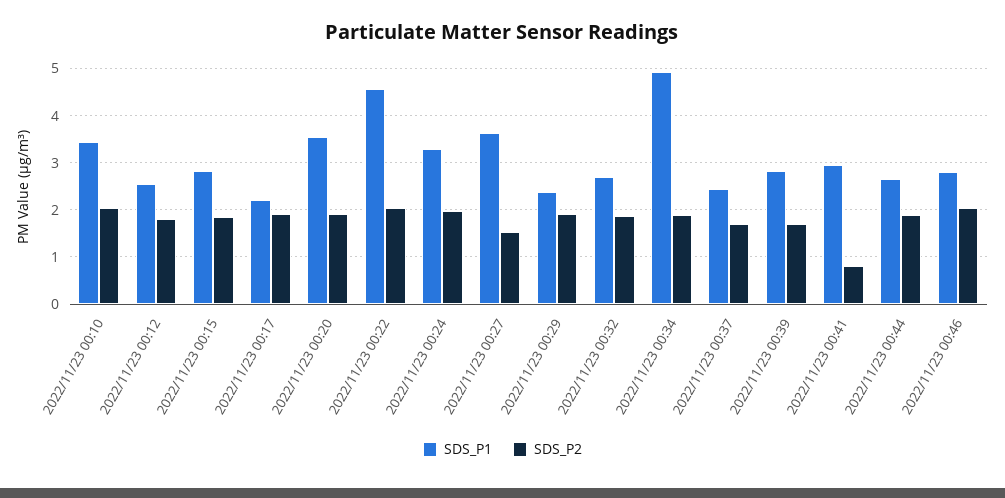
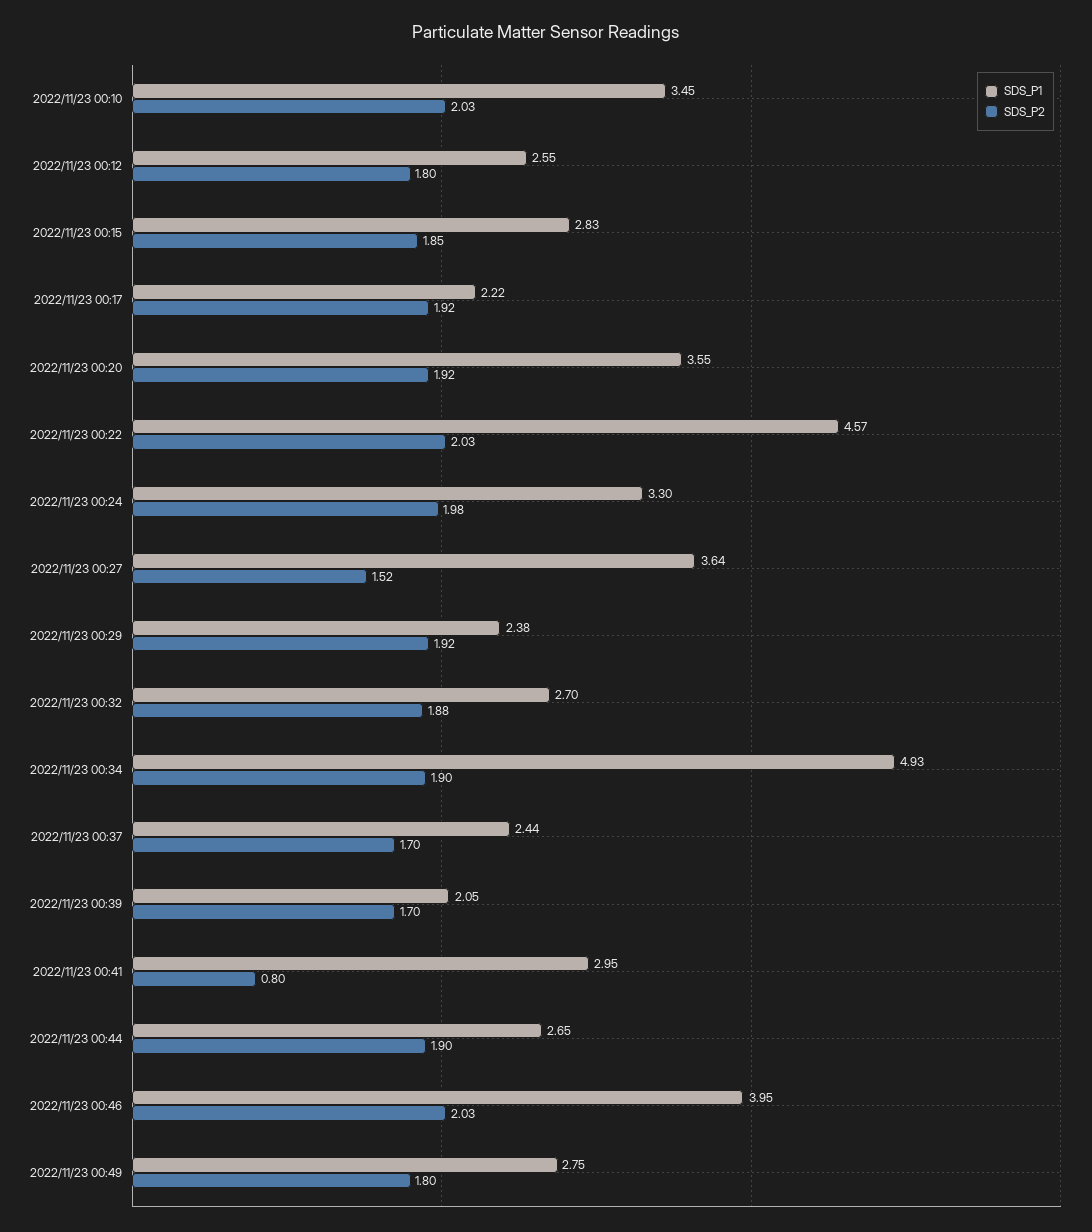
SDS_P1, 2022/11/23 00:39: 2.8 -> 2.05
SDS_P1, 2022/11/23 00:46: 2.8 -> 3.95
SDS_P1, 2022/11/23 00:49: none -> 2.75
SDS_P2, 2022/11/23 00:49: none -> 1.8

